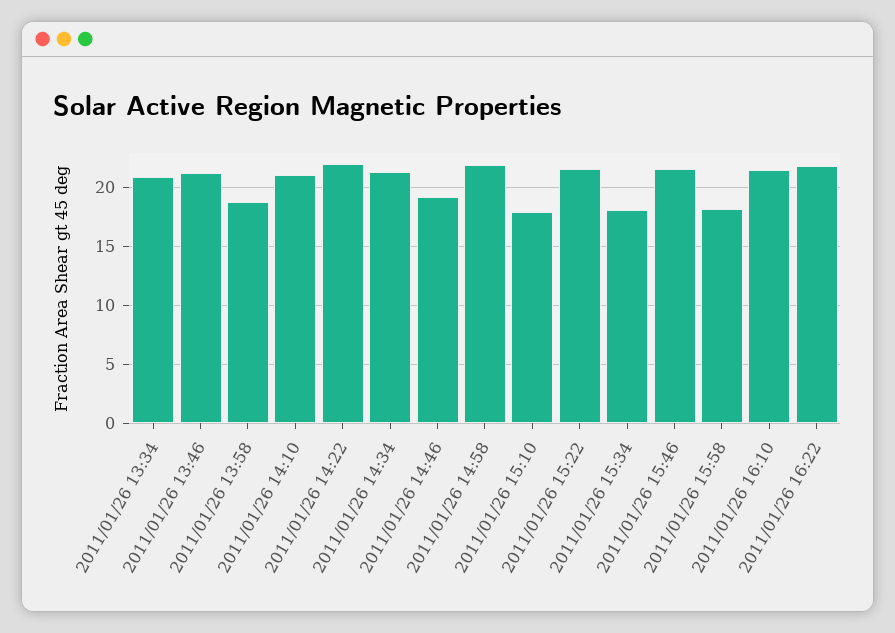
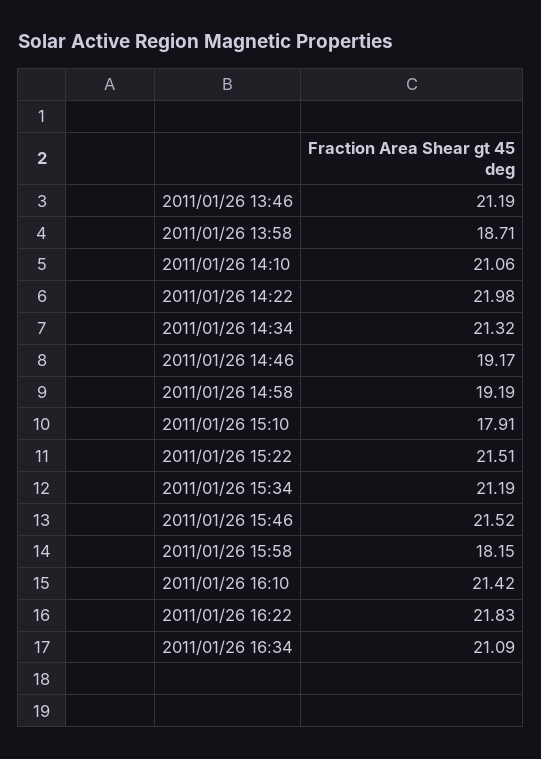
2011/01/26 13:34: 21 -> none
2011/01/26 14:58: 22 -> 19.19
2011/01/26 15:34: 18 -> 21.19
2011/01/26 16:34: none -> 21.09

